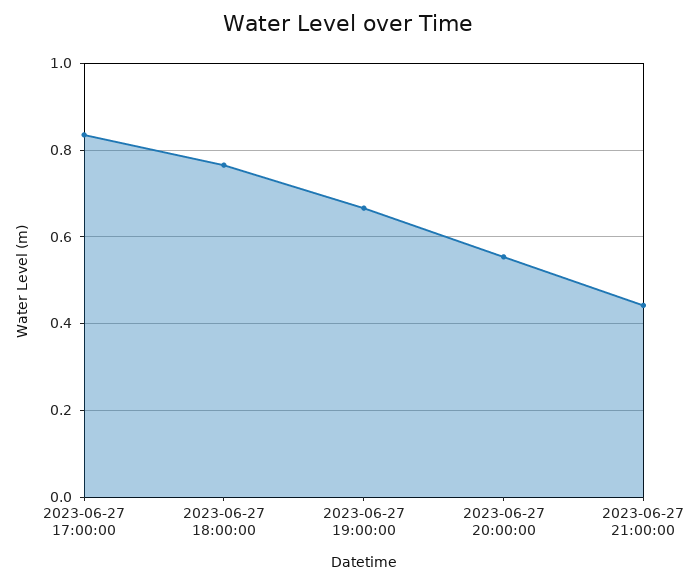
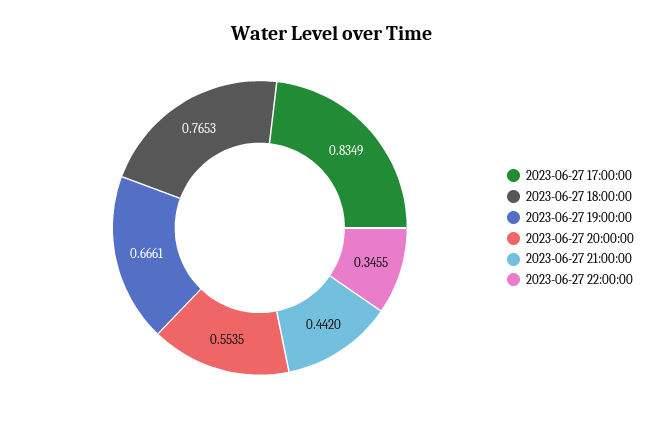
2023-06-27 22:00:00: none -> 0.3455

